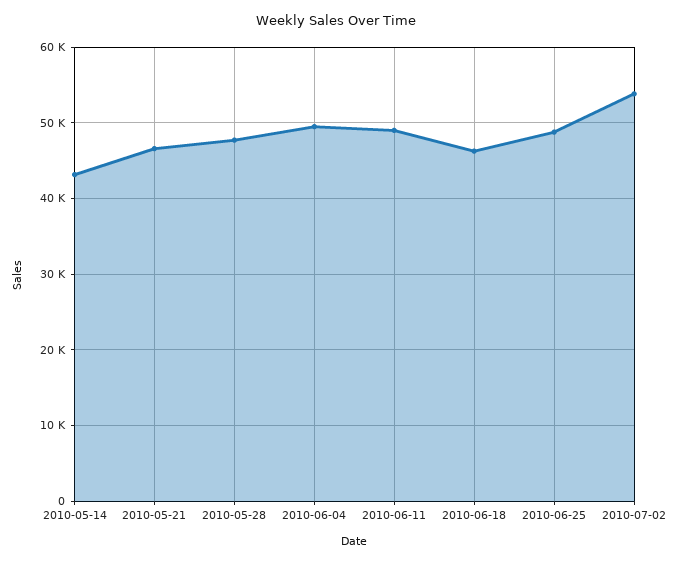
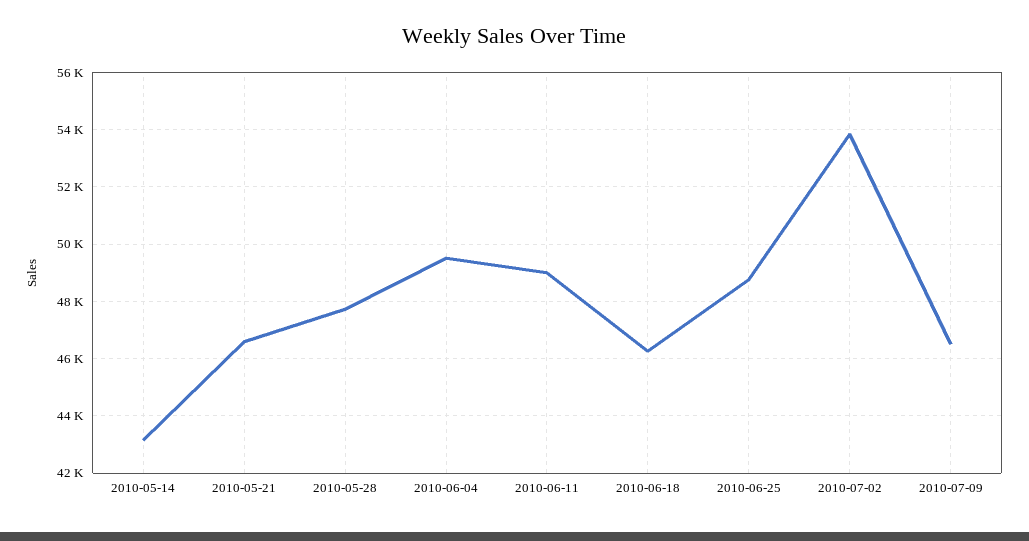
2010-07-09: none -> 46500

